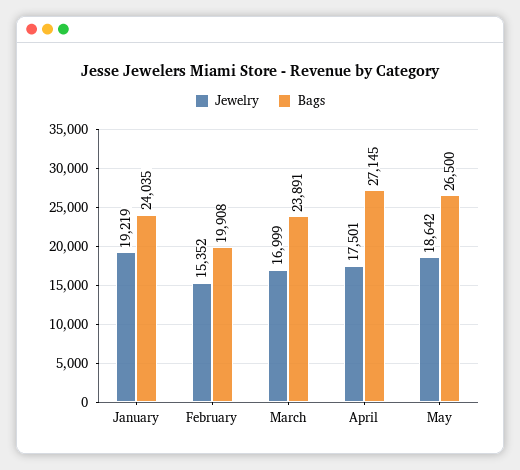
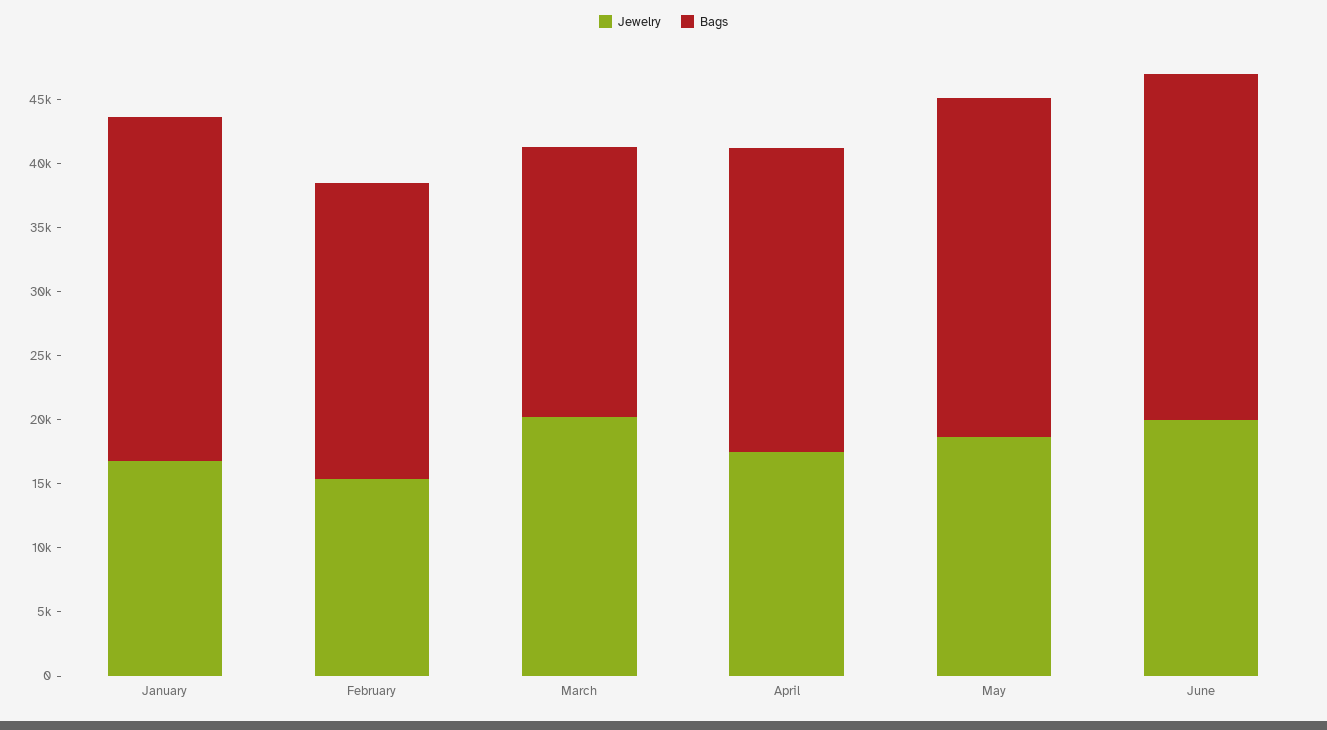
Jewelry, January: 19219 -> 17000
Bags, January: 24035 -> 27000
Bags, February: 19908 -> 23000
Jewelry, March: 16999 -> 20000
Bags, March: 23891 -> 21000
Bags, April: 27145 -> 24000
Jewelry, June: none -> 20000
Bags, June: none -> 27000

